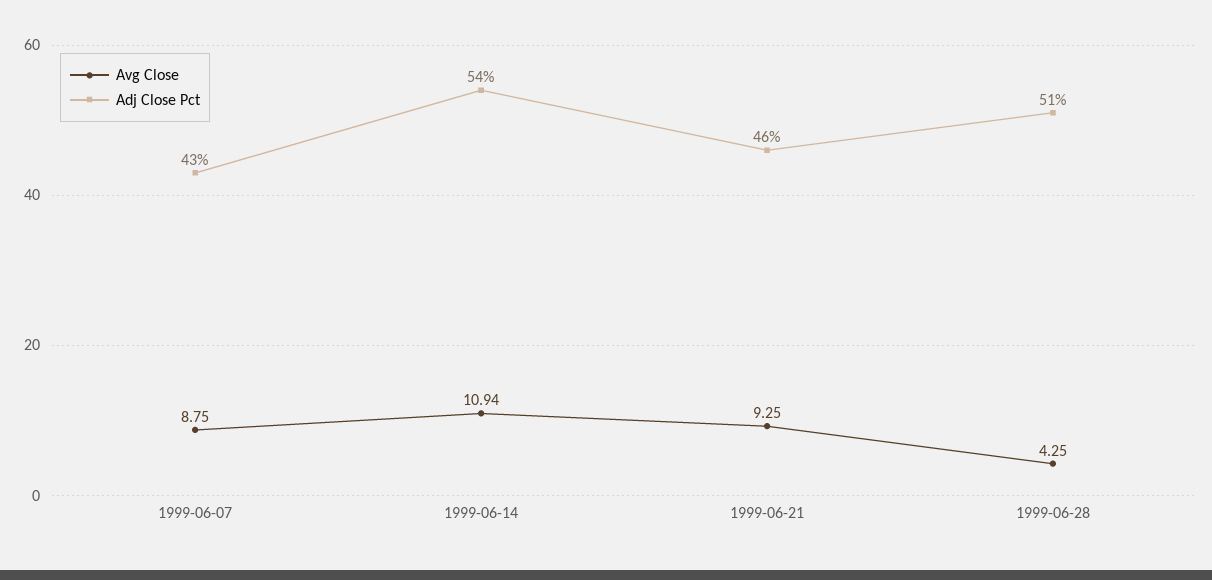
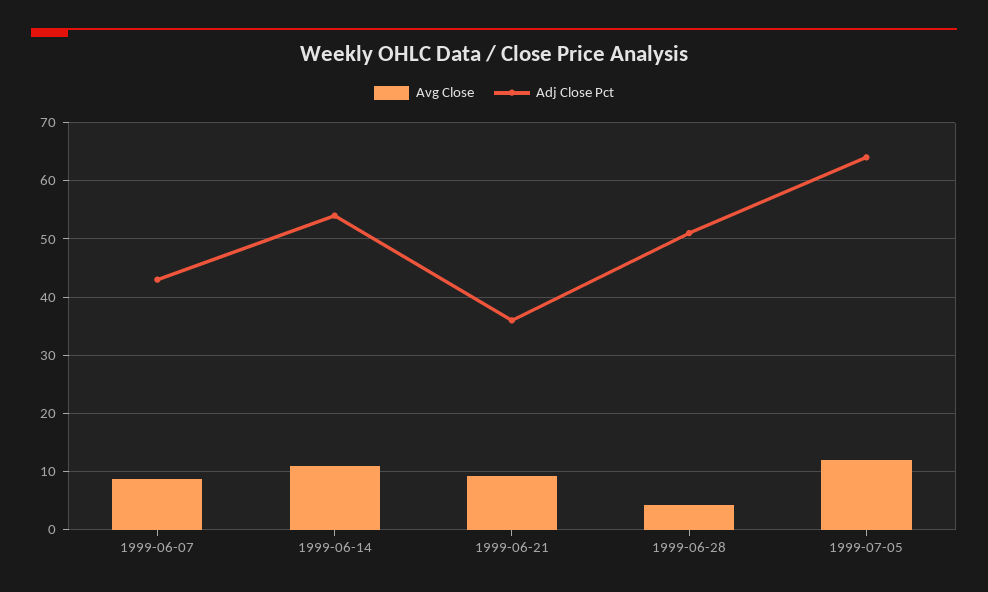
Adj Close Pct, 1999-06-21: 46 -> 36
Avg Close, 1999-07-05: none -> 12
Adj Close Pct, 1999-07-05: none -> 64

